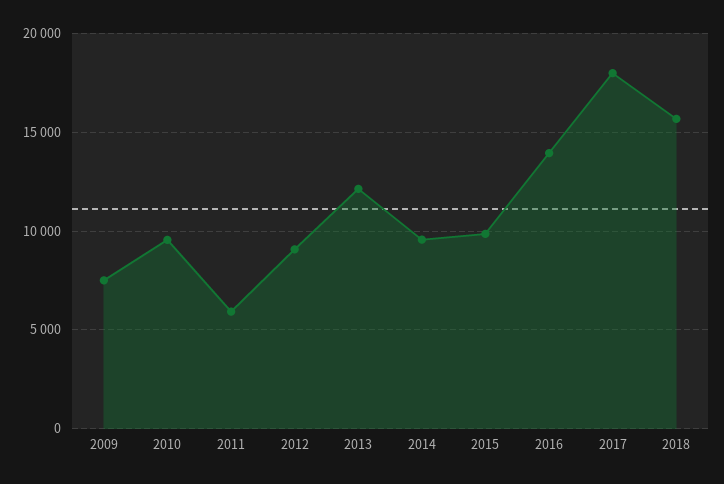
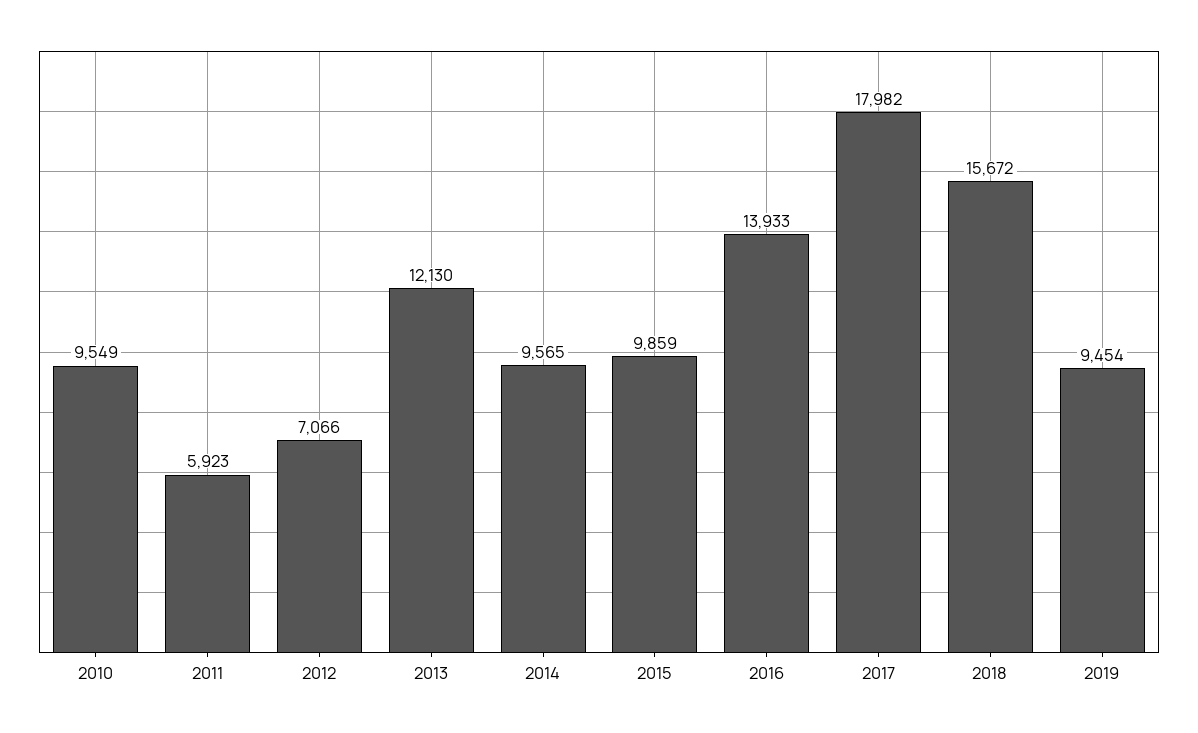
2009: 7500 -> none
2012: 9000 -> 7066
2019: none -> 9454

